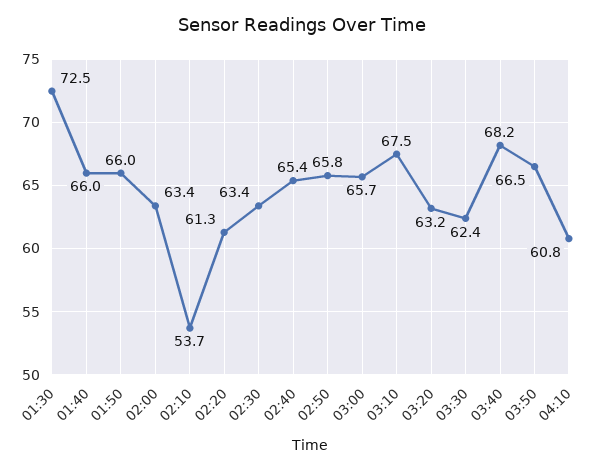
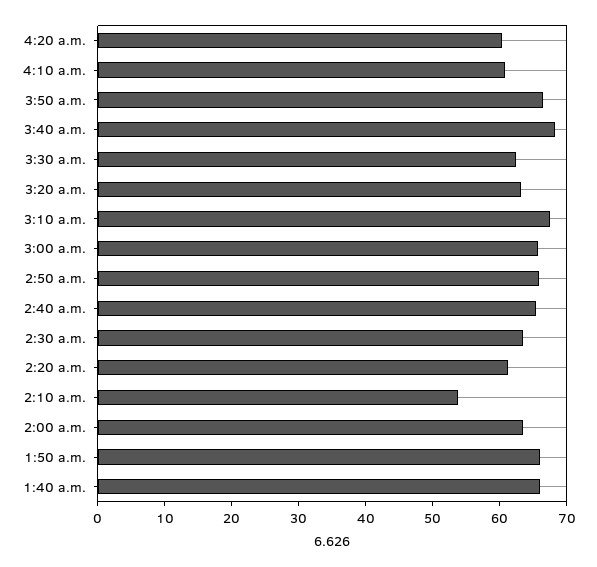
01:30: 72.5 -> none
4:20 a.m.: none -> 60

